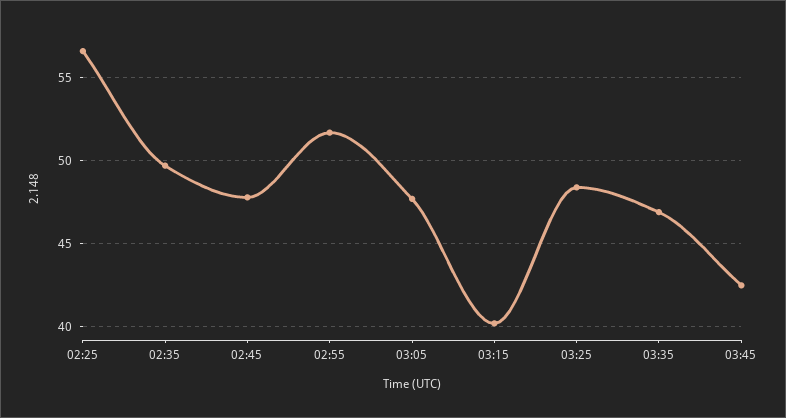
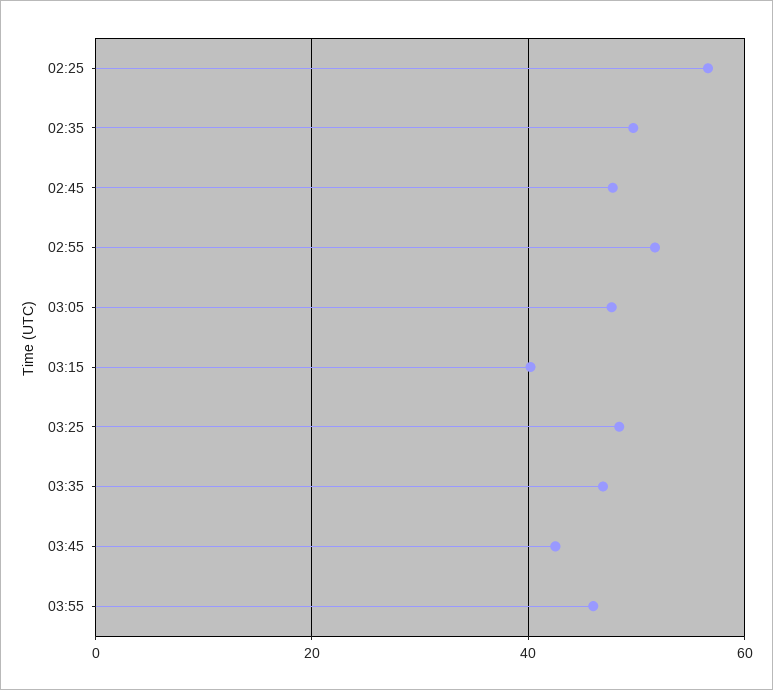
03:55: none -> 46

